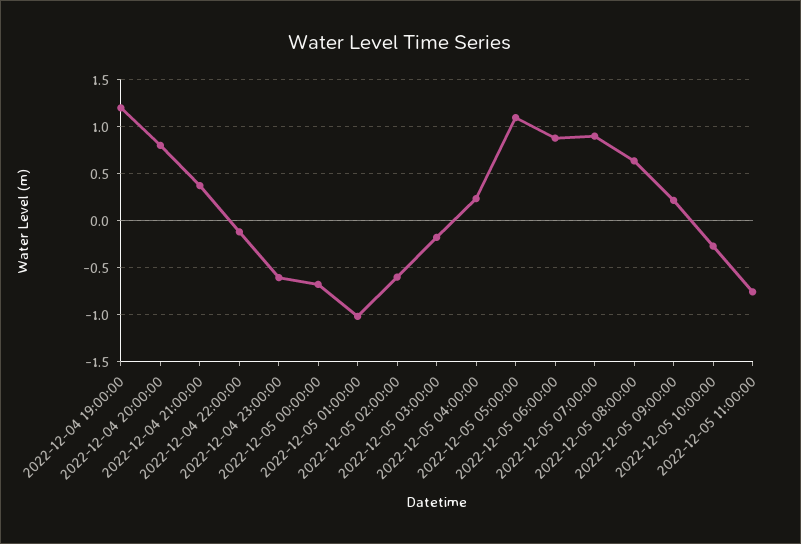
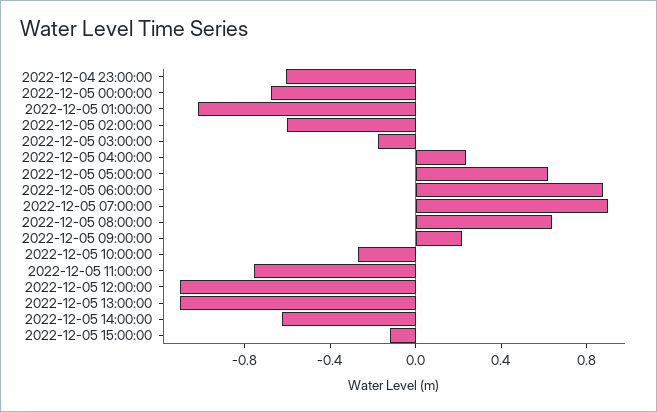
2022-12-04 19:00:00: 1.2 -> none
2022-12-04 20:00:00: 0.8 -> none
2022-12-04 21:00:00: 0.4 -> none
2022-12-04 22:00:00: -0.1 -> none
2022-12-05 05:00:00: 1.1 -> 0.6
2022-12-05 12:00:00: none -> -1.1
2022-12-05 13:00:00: none -> -1.1
2022-12-05 14:00:00: none -> -0.6
2022-12-05 15:00:00: none -> -0.1

